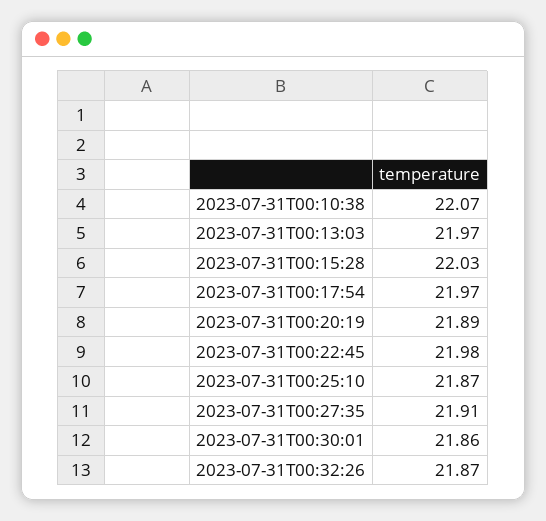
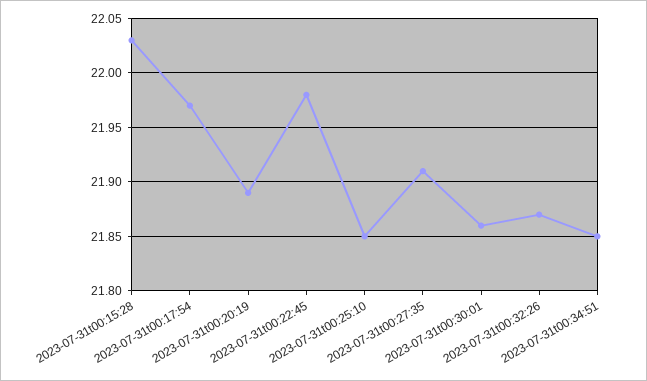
2023-07-31T00:10:38: 22.07 -> none
2023-07-31T00:13:03: 21.97 -> none
2023-07-31T00:25:10: 21.87 -> 21.85
2023-07-31t00:34:51: none -> 21.85

